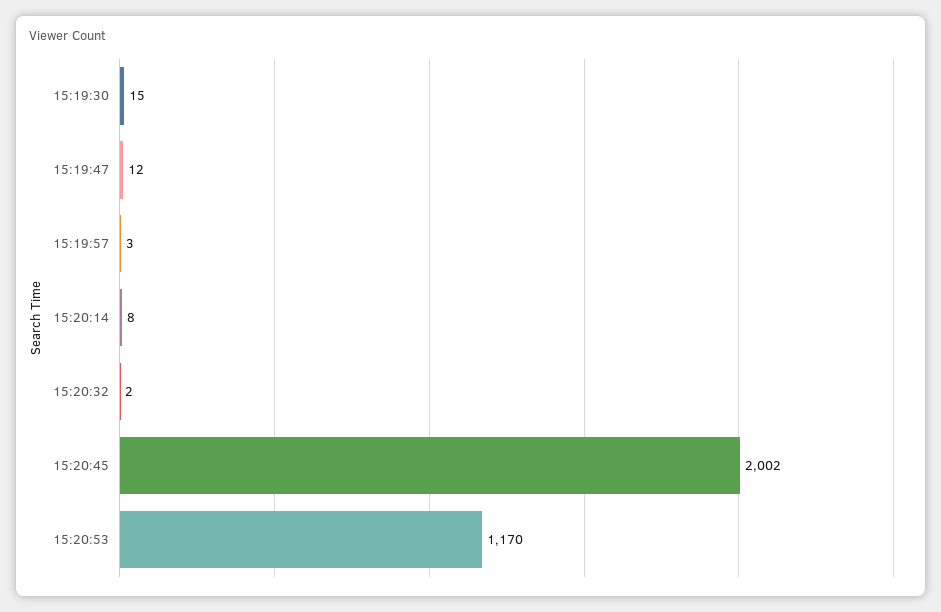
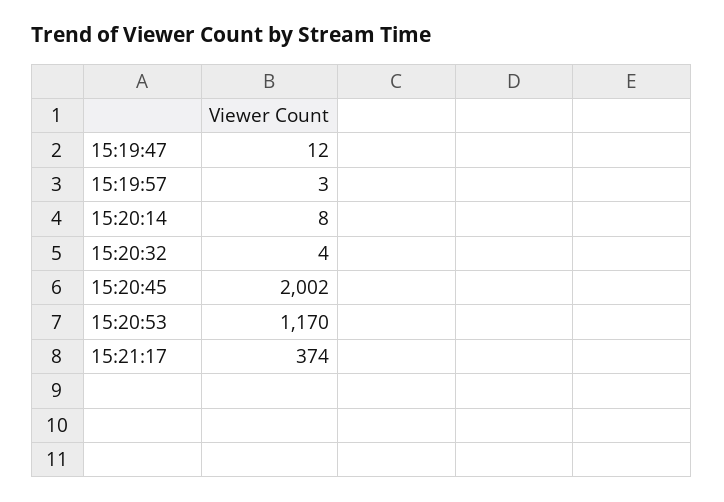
15:19:30: 15 -> none
15:20:32: 2 -> 4
15:21:17: none -> 374

